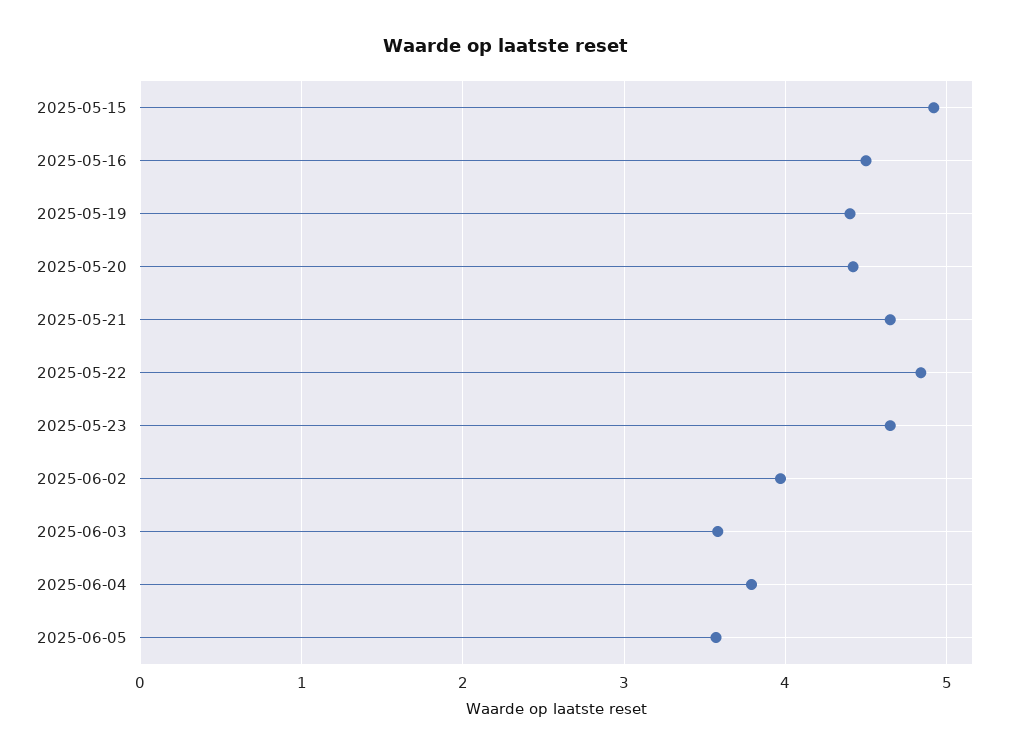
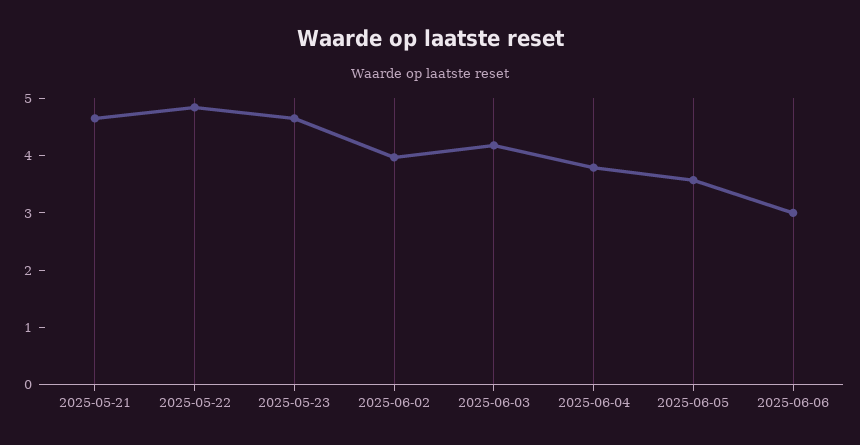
2025-05-15: 4.9 -> none
2025-05-16: 4.5 -> none
2025-05-19: 4.4 -> none
2025-05-20: 4.4 -> none
2025-06-03: 3.6 -> 4.2
2025-06-06: none -> 3

